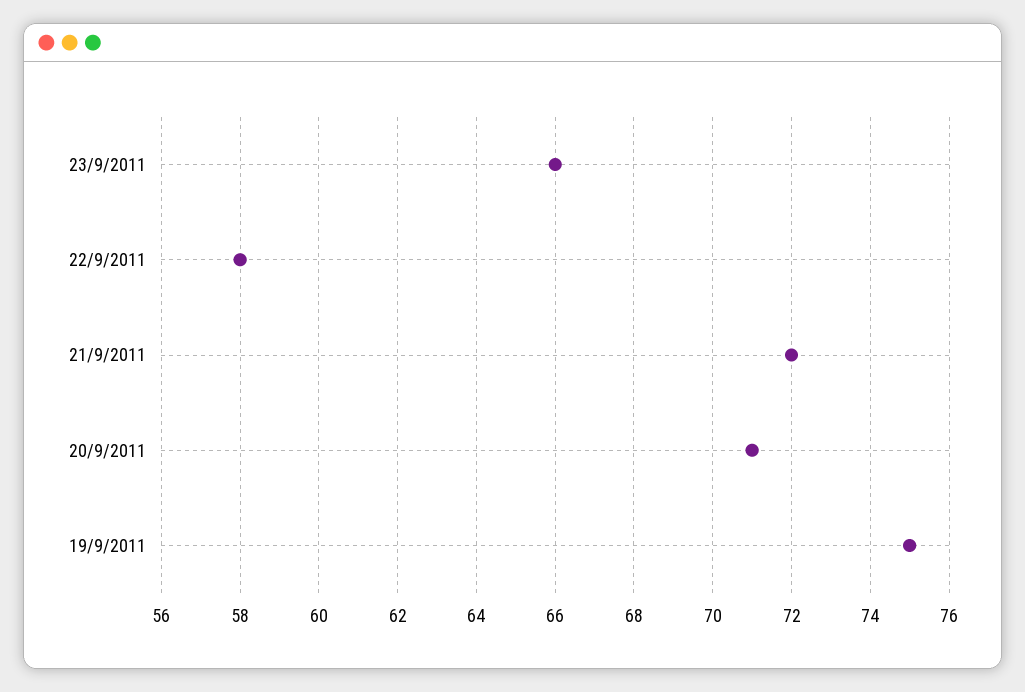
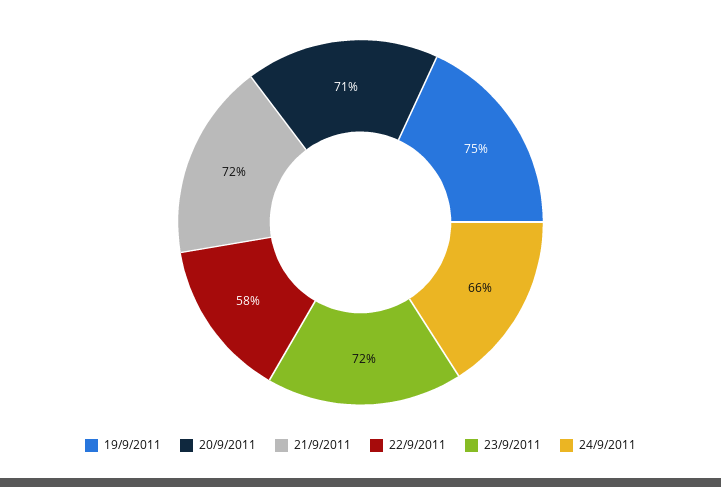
23/9/2011: 66 -> 72
24/9/2011: none -> 66

